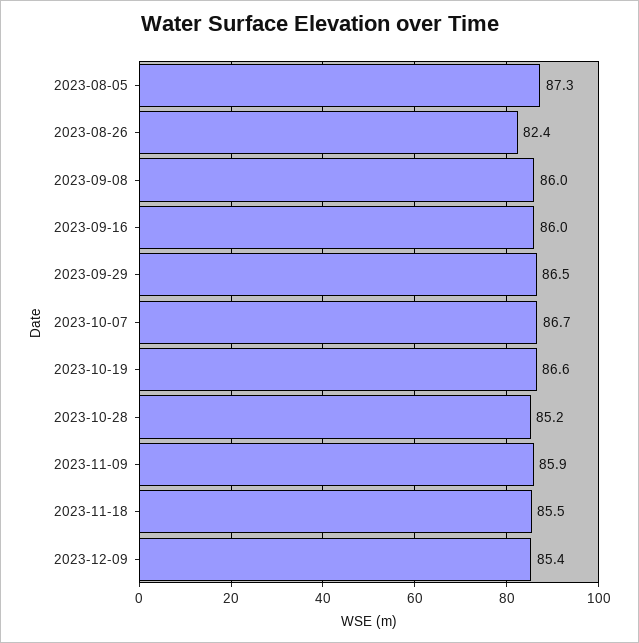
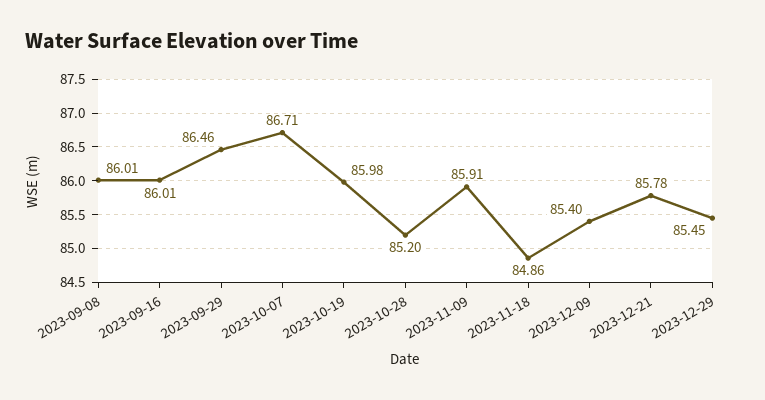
2023-08-05: 87.3 -> none
2023-08-26: 82.4 -> none
2023-10-19: 86.6 -> 85.98
2023-11-18: 85.5 -> 84.86
2023-12-21: none -> 85.78
2023-12-29: none -> 85.45

